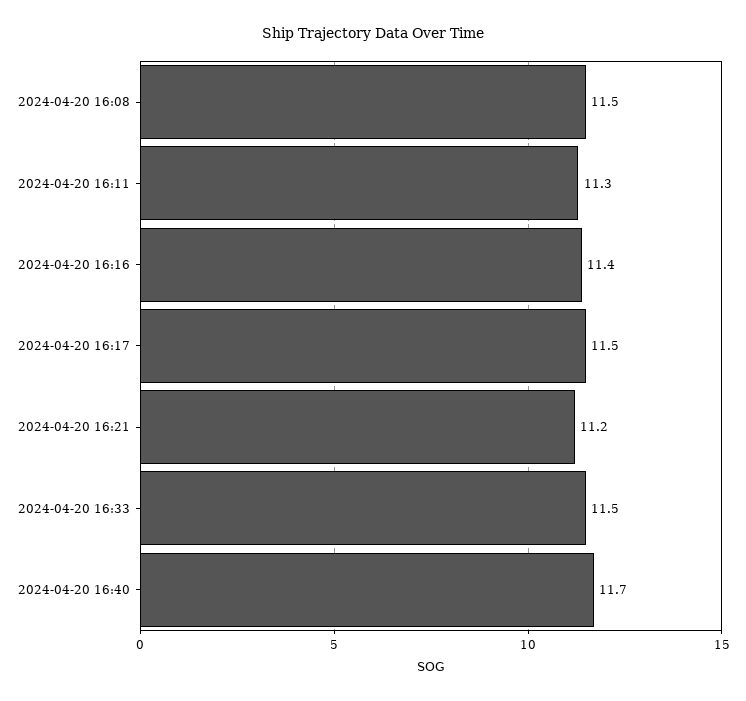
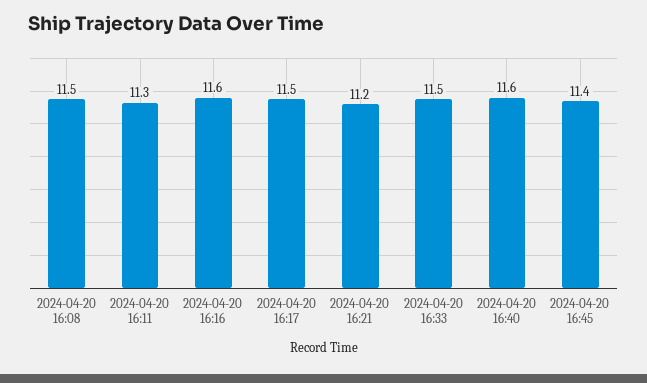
2024-04-20 16:16: 11.4 -> 11.6
2024-04-20 16:40: 11.7 -> 11.6
2024-04-20 16:45: none -> 11.4

